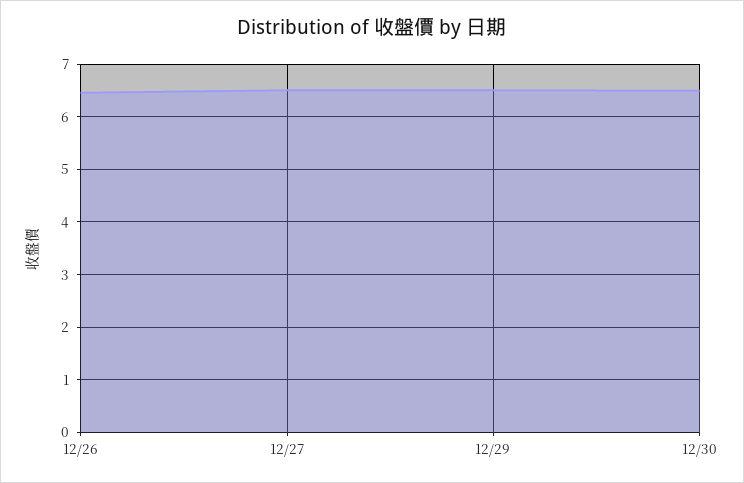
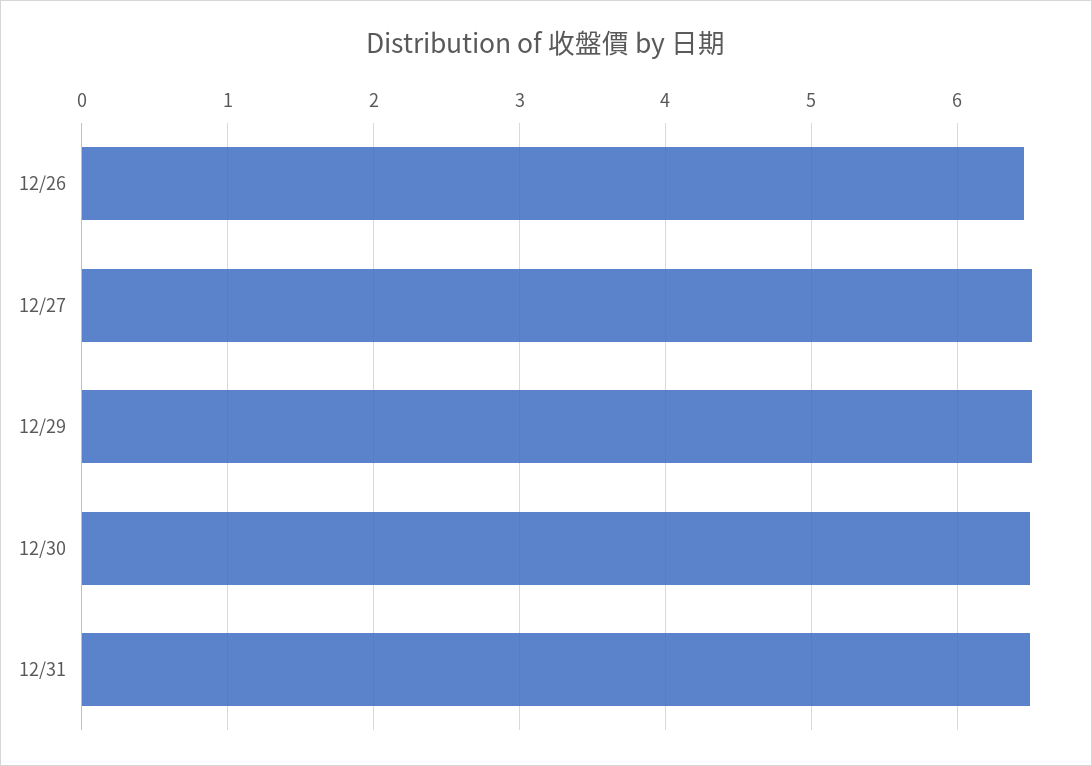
12/31: none -> 6.5

